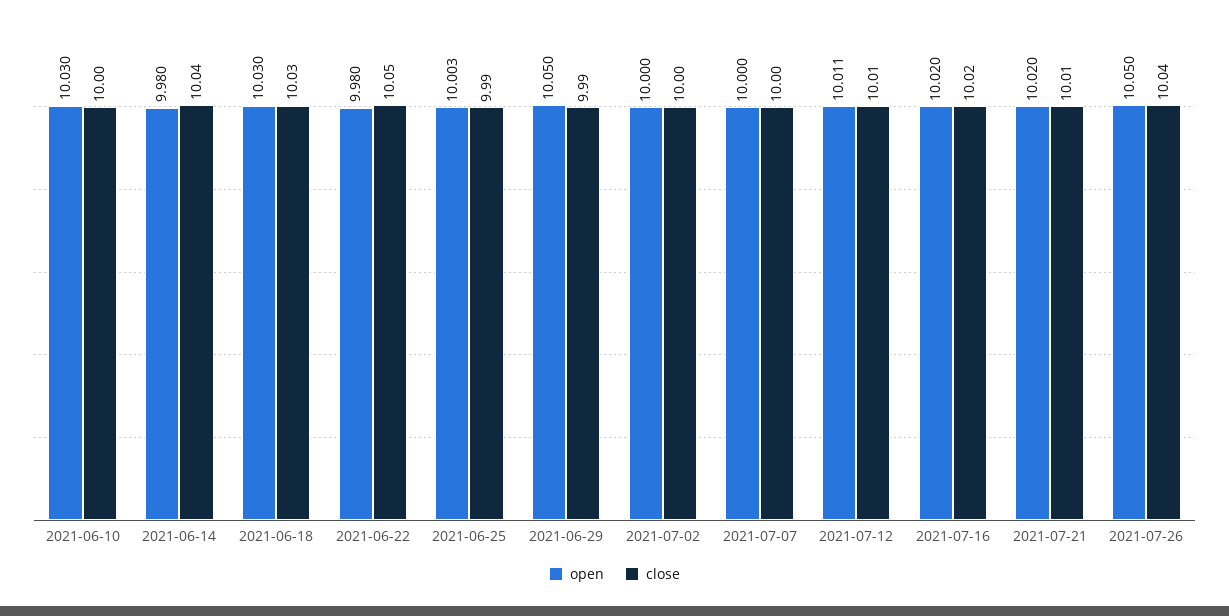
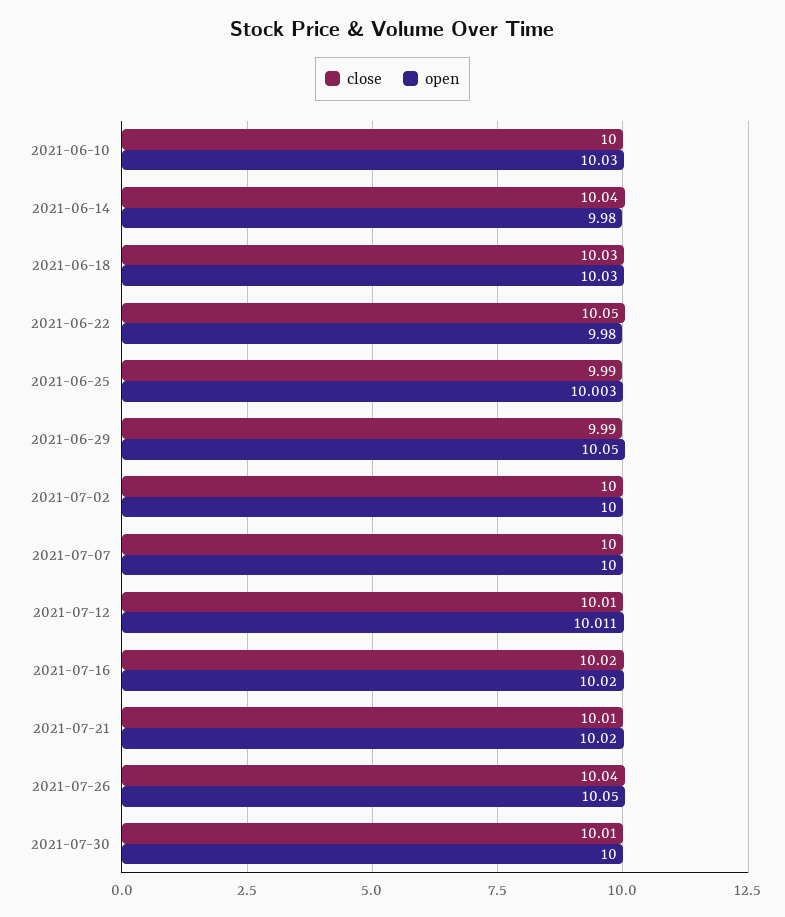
close, 2021-07-30: none -> 10.01
open, 2021-07-30: none -> 10

